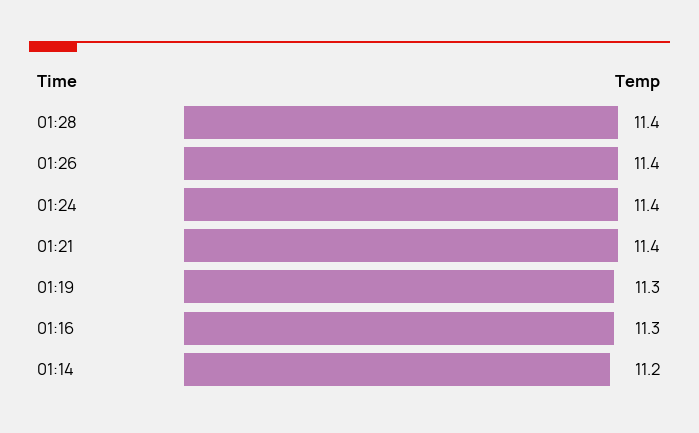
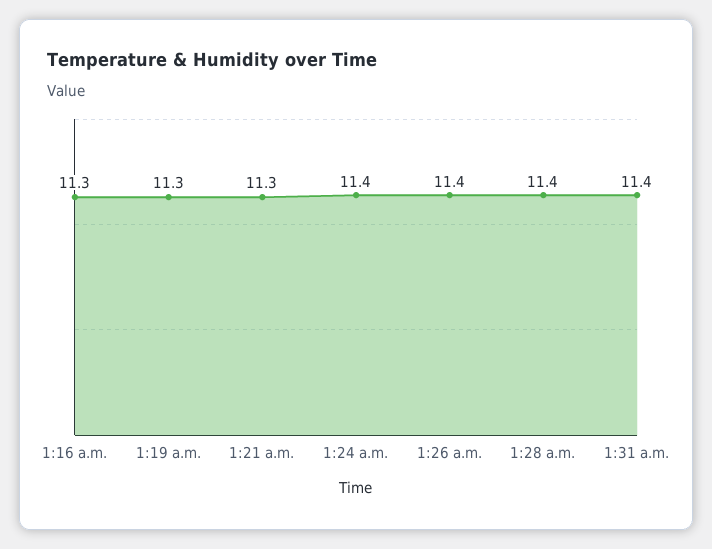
01:21: 11.4 -> 11.3
01:14: 11.2 -> none
1:31 a.m.: none -> 11.4

